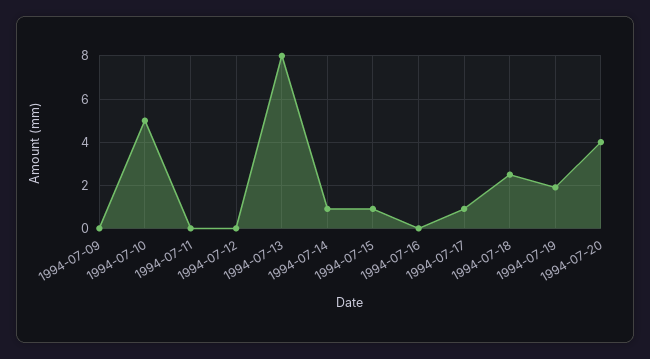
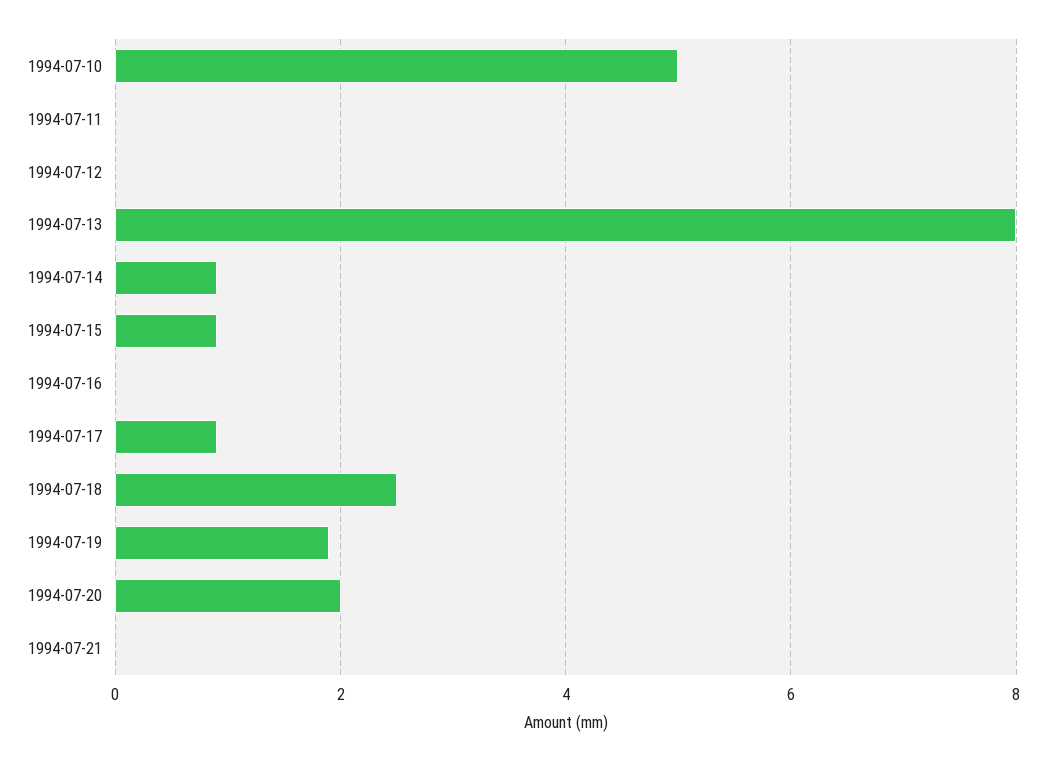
1994-07-09: 0 -> none
1994-07-20: 4 -> 2
1994-07-21: none -> 0

